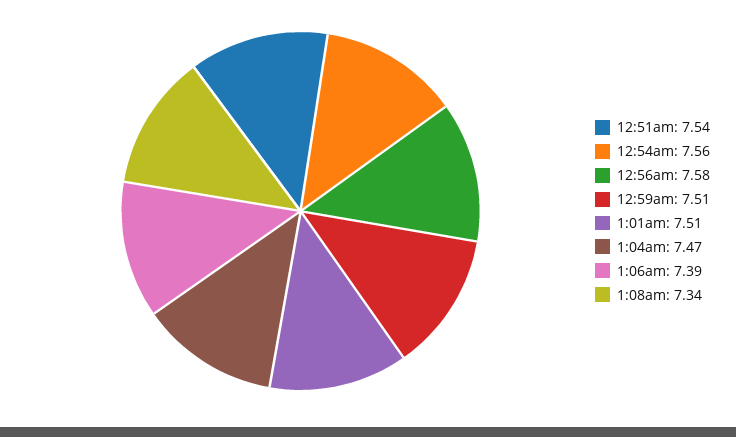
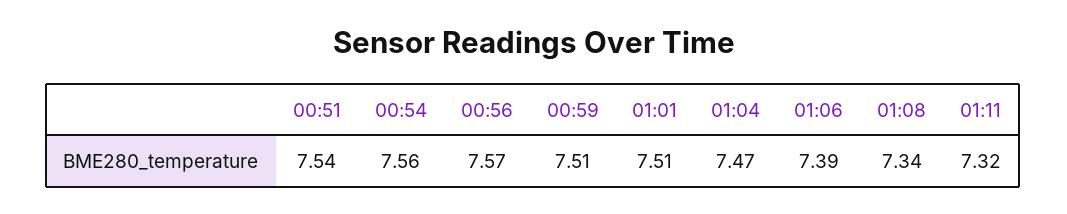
12:56am: 7.58 -> 7.57
01:11: none -> 7.32

